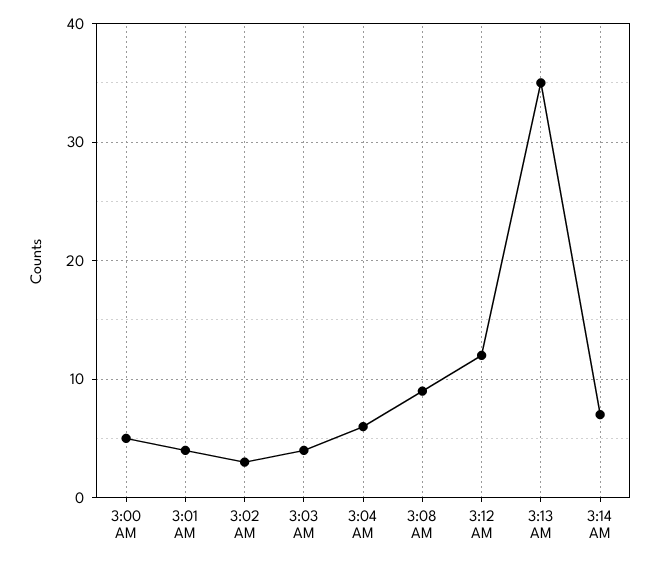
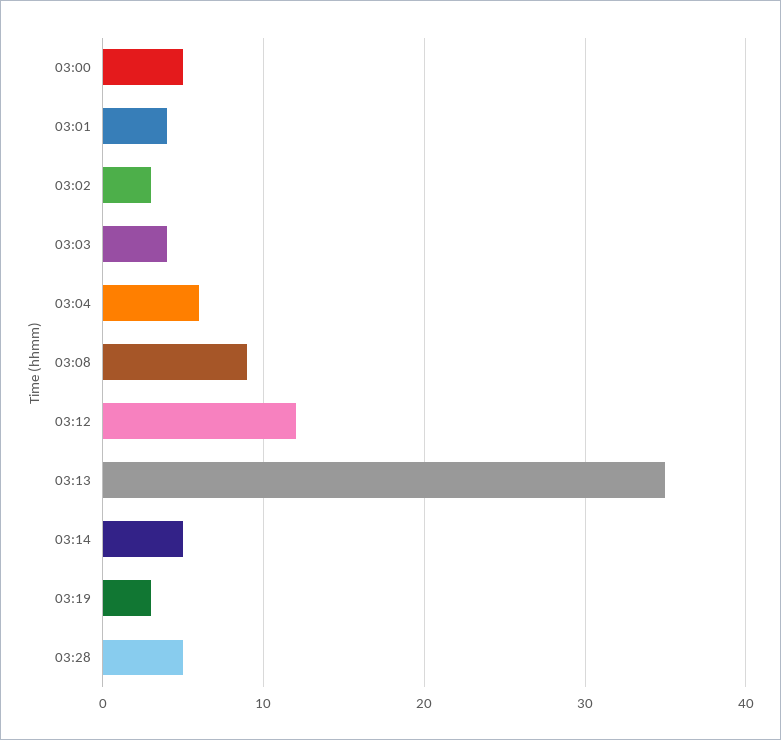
3:14 AM: 7 -> 5
03:19: none -> 3
03:28: none -> 5

